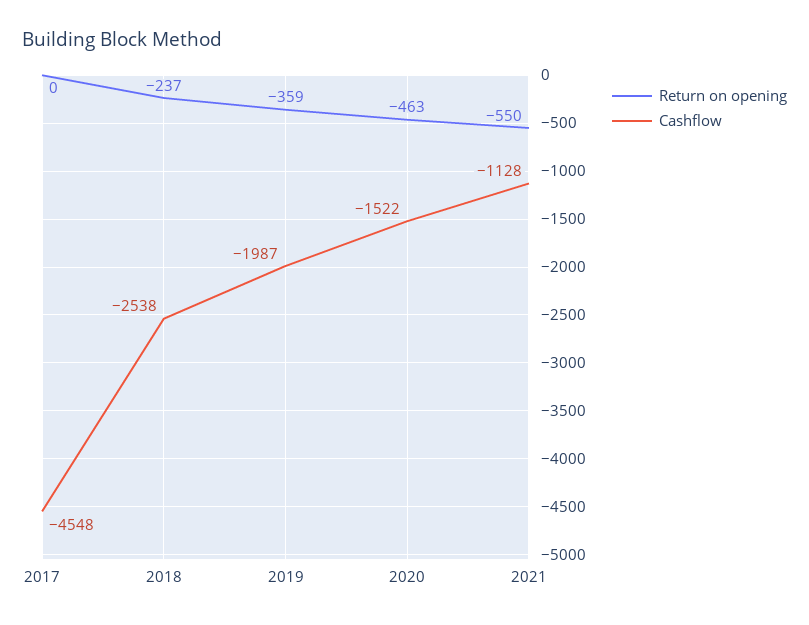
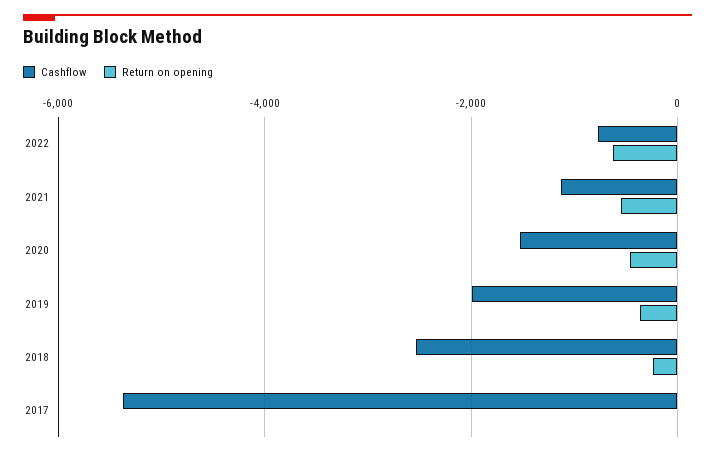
Cashflow, 2017: -4548 -> -5400
Cashflow, 2022: none -> -800
Return on opening, 2022: none -> -600

